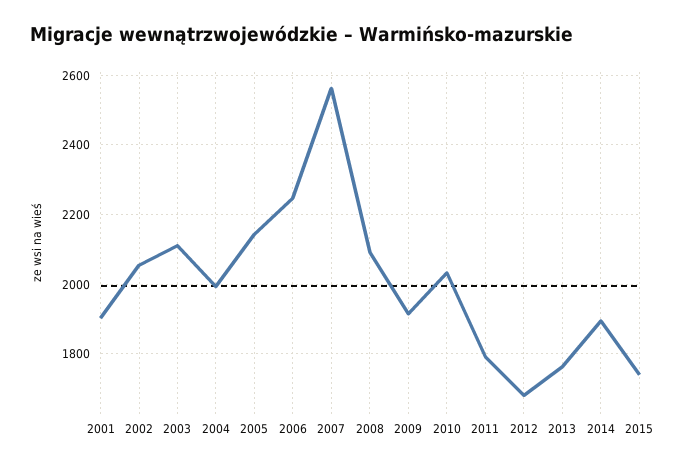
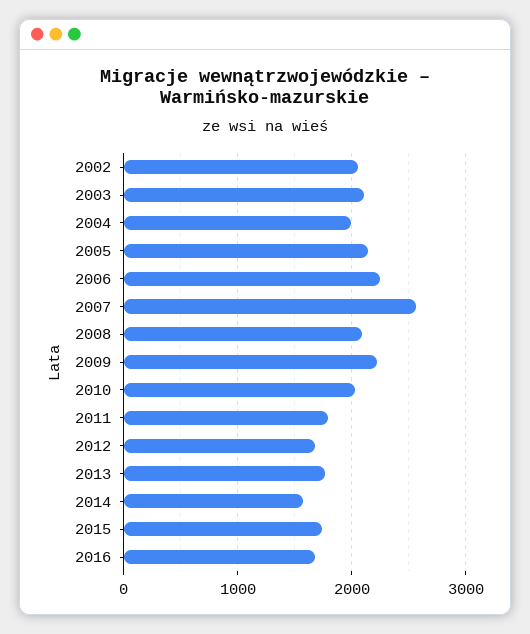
2001: 1900 -> none
2009: 1920 -> 2200
2014: 1900 -> 1600
2016: none -> 1700

